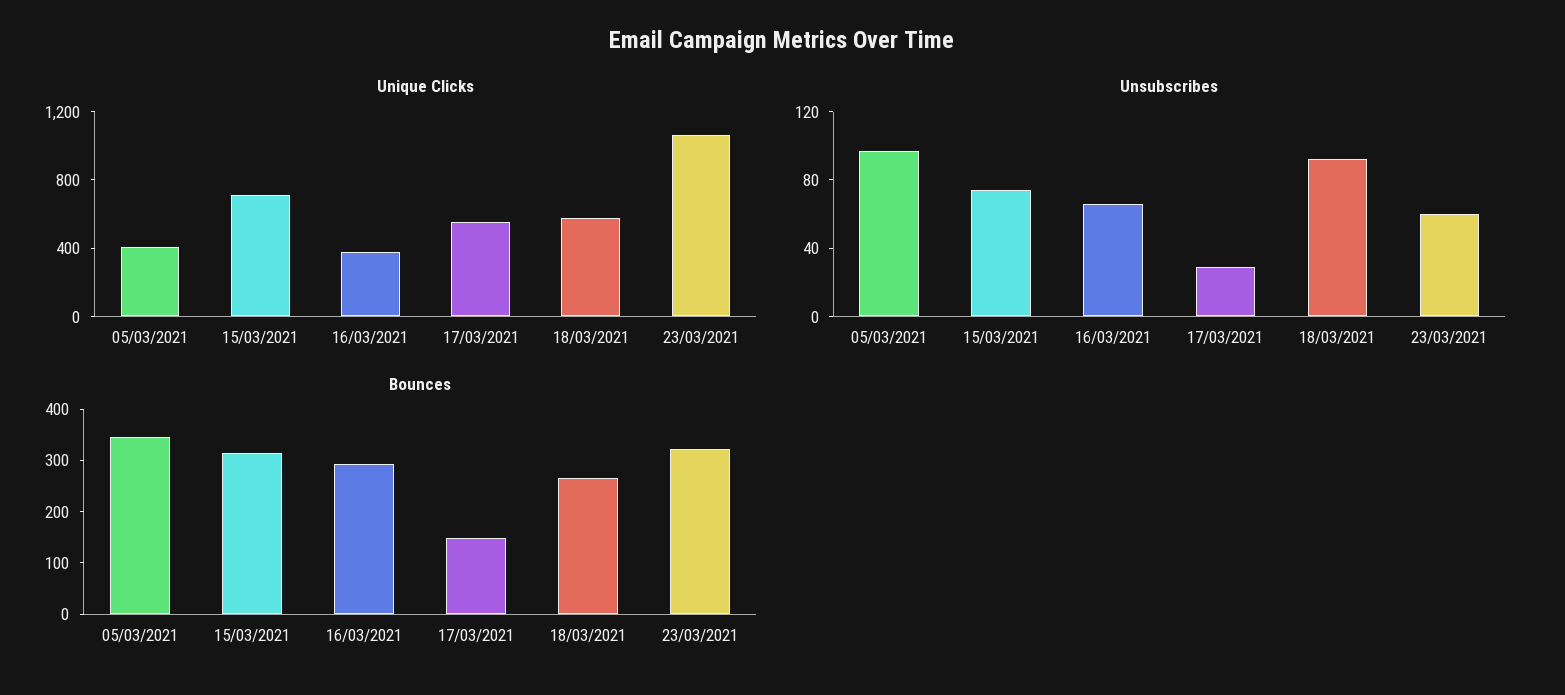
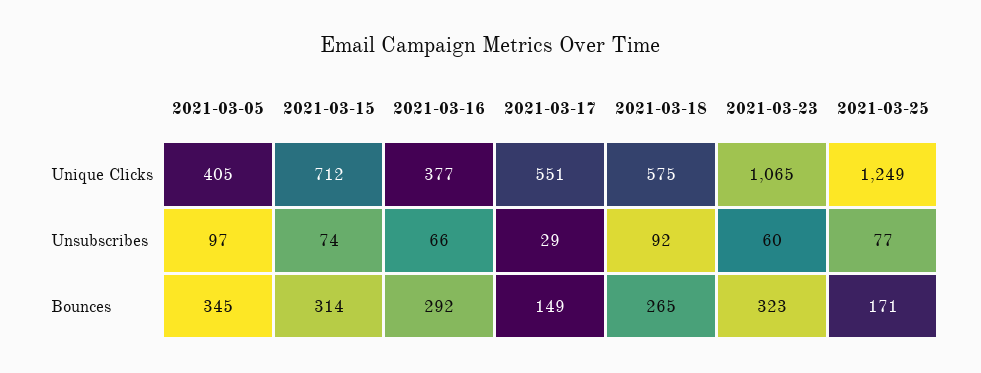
Unique Clicks, 2021-03-25: none -> 1249
Unsubscribes, 2021-03-25: none -> 77
Bounces, 2021-03-25: none -> 171

